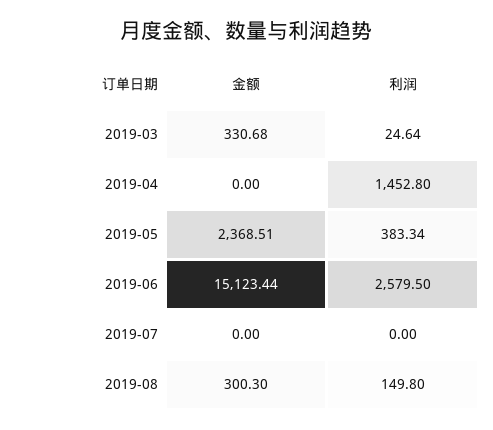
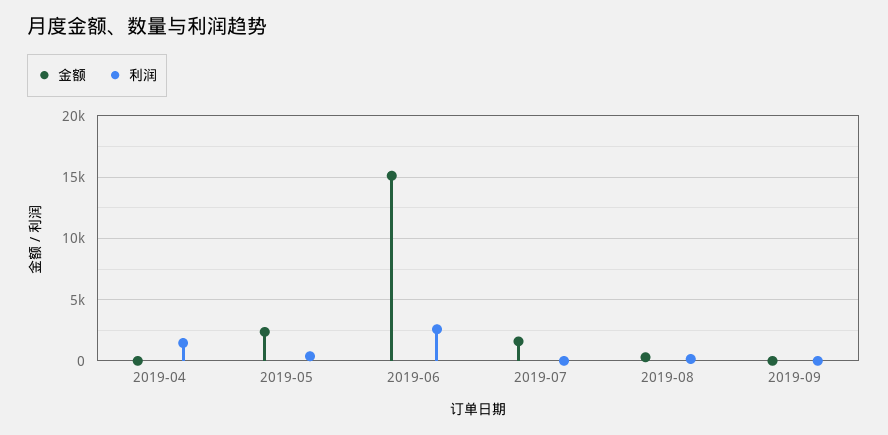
金额, 2019-03: 330.68 -> none
利润, 2019-03: 24.64 -> none
金额, 2019-07: 0 -> 1500
金额, 2019-09: none -> 0
利润, 2019-09: none -> 0

